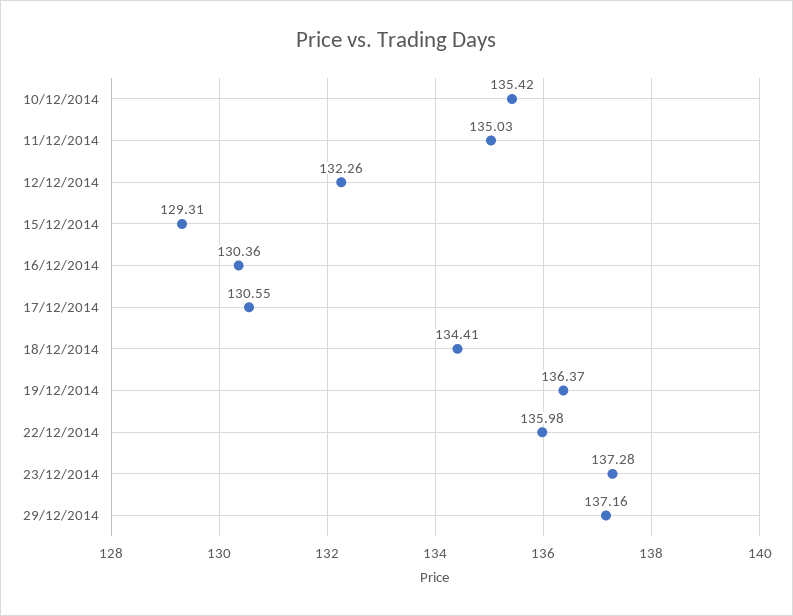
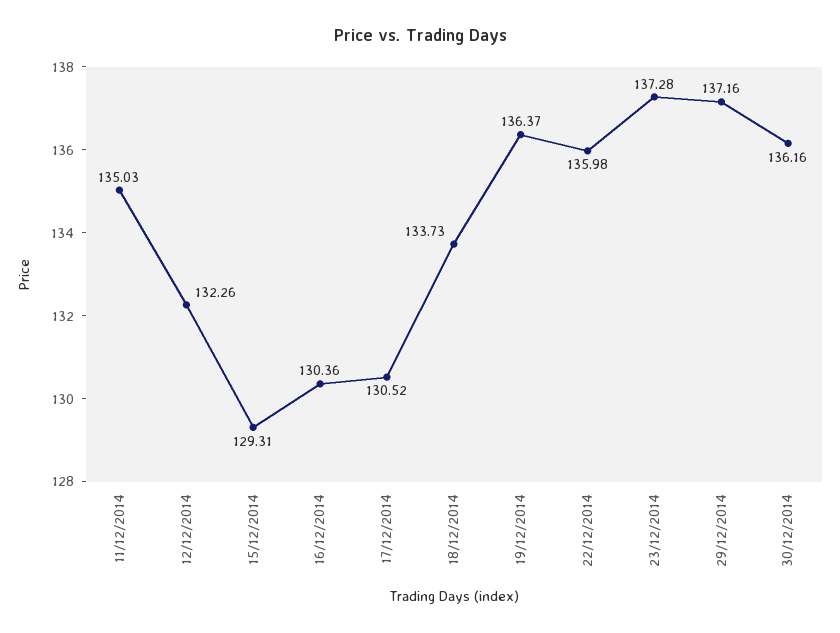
10/12/2014: 135.42 -> none
17/12/2014: 130.55 -> 130.52
18/12/2014: 134.41 -> 133.73
30/12/2014: none -> 136.16

